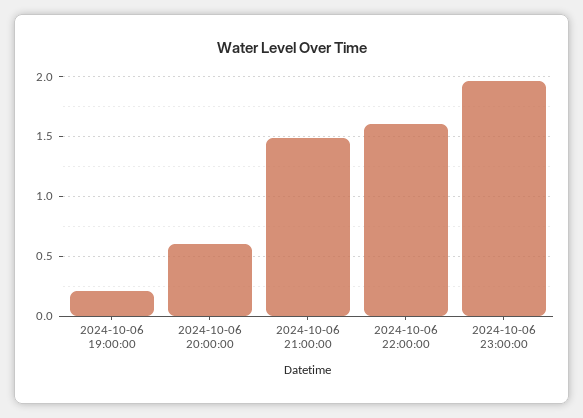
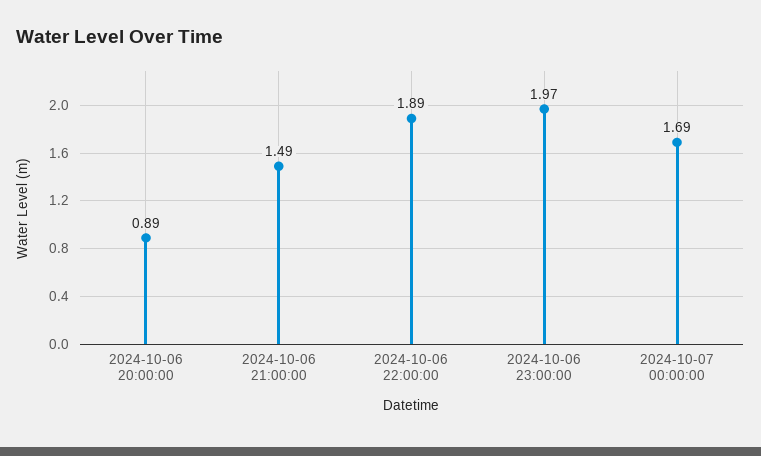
2024-10-06 19:00:00: 0.2 -> none
2024-10-06 20:00:00: 0.6 -> 0.89
2024-10-06 22:00:00: 1.6 -> 1.89
2024-10-07 00:00:00: none -> 1.69

